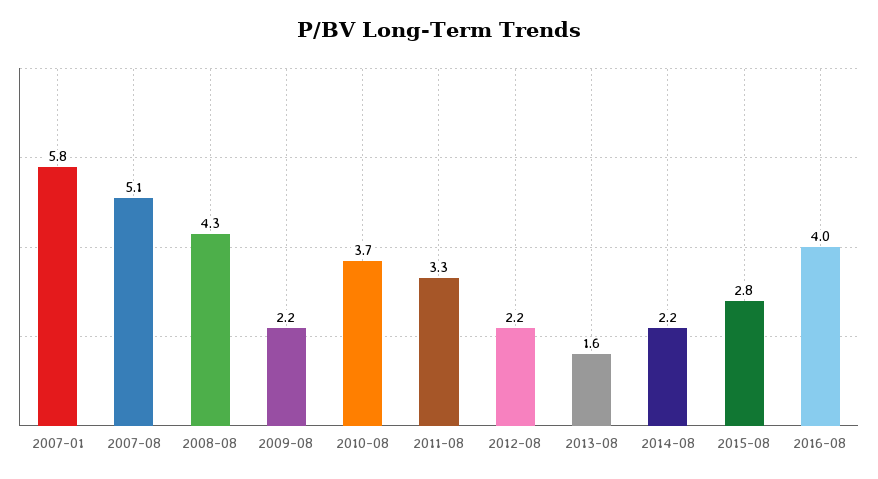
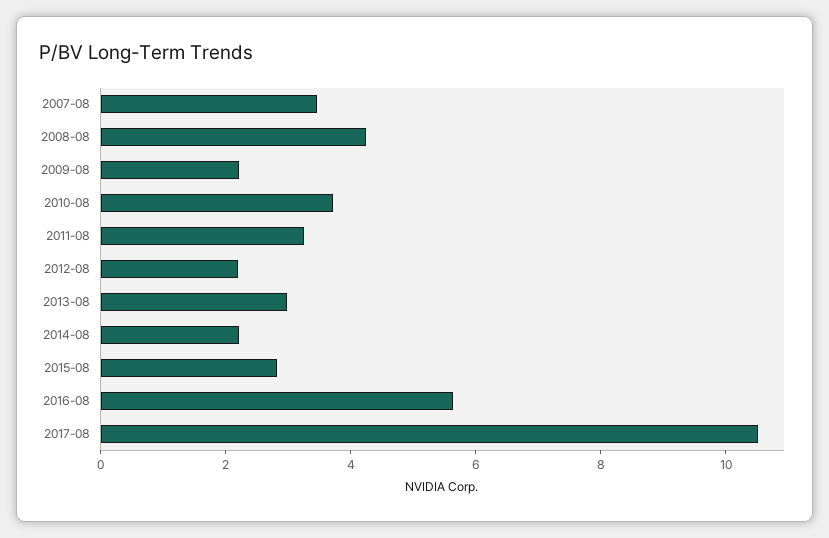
2007-01: 5.8 -> none
2007-08: 5.1 -> 3.5
2013-08: 1.6 -> 3
2016-08: 4 -> 5.5
2017-08: none -> 10.5

